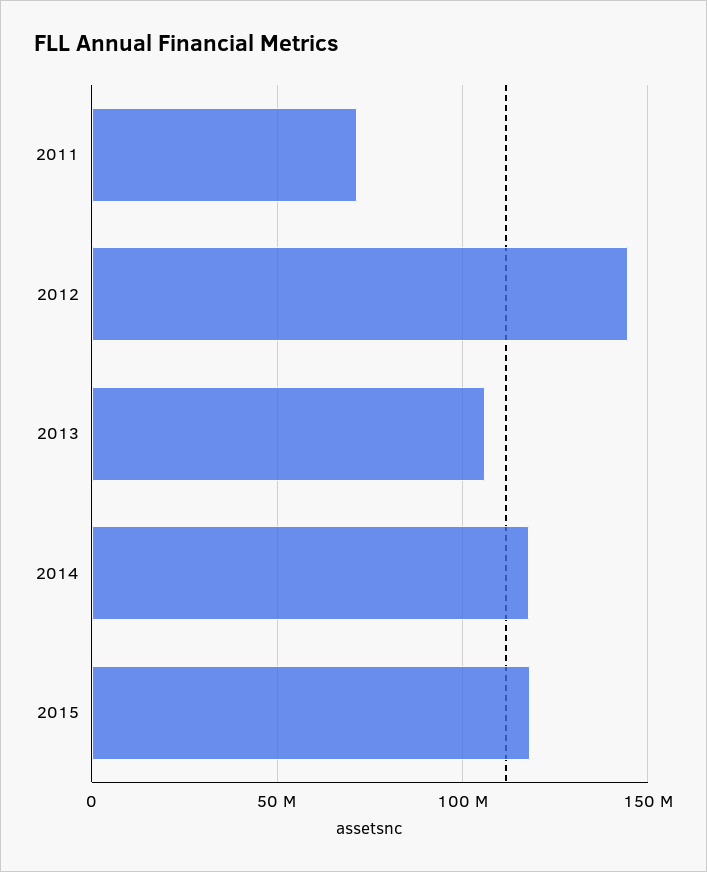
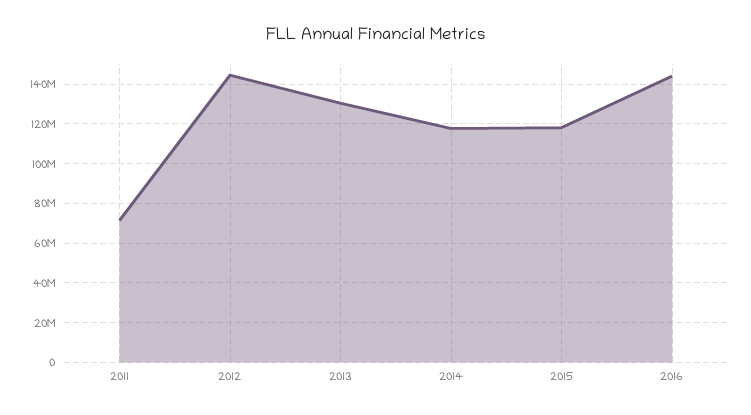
2013: 105000000 -> 130000000
2016: none -> 145000000

